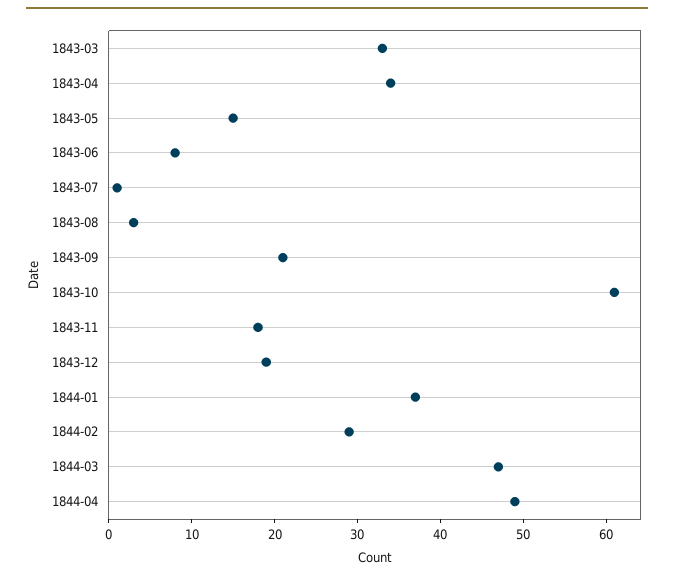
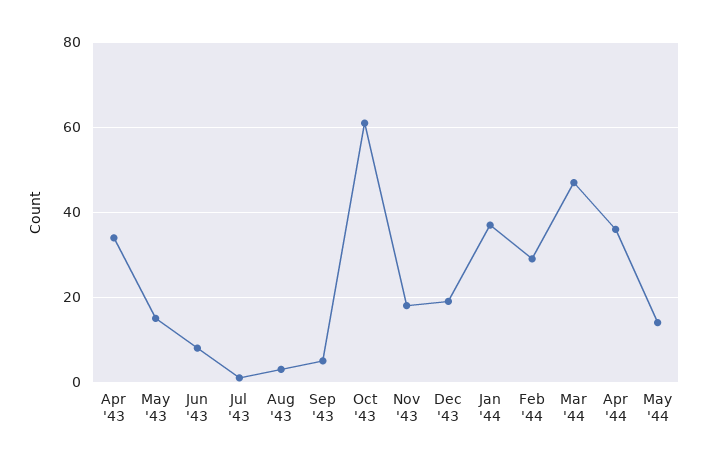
1843-03: 33 -> none
1843-09: 21 -> 5
1844-04: 49 -> 35
May '44: none -> 15

